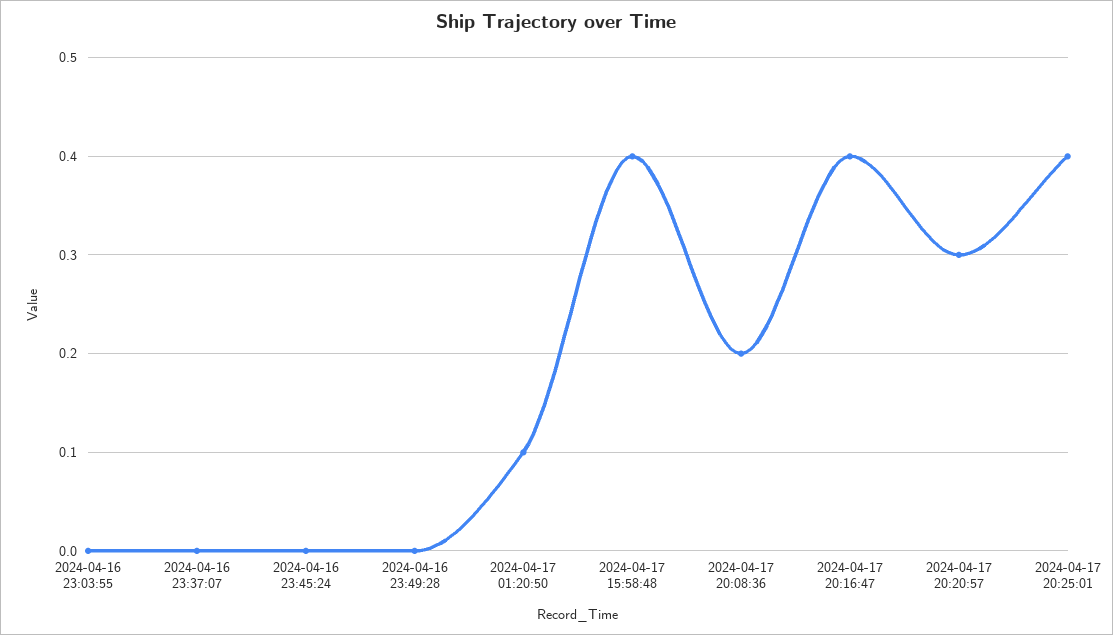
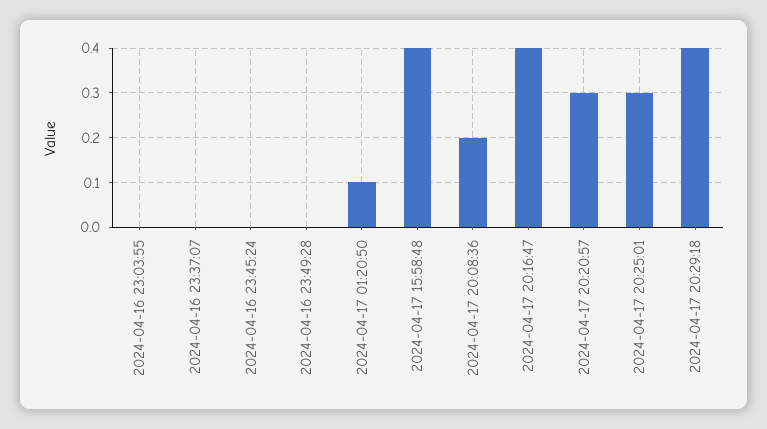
2024-04-17 20:25:01: 0.4 -> 0.3
2024-04-17 20:29:18: none -> 0.4

